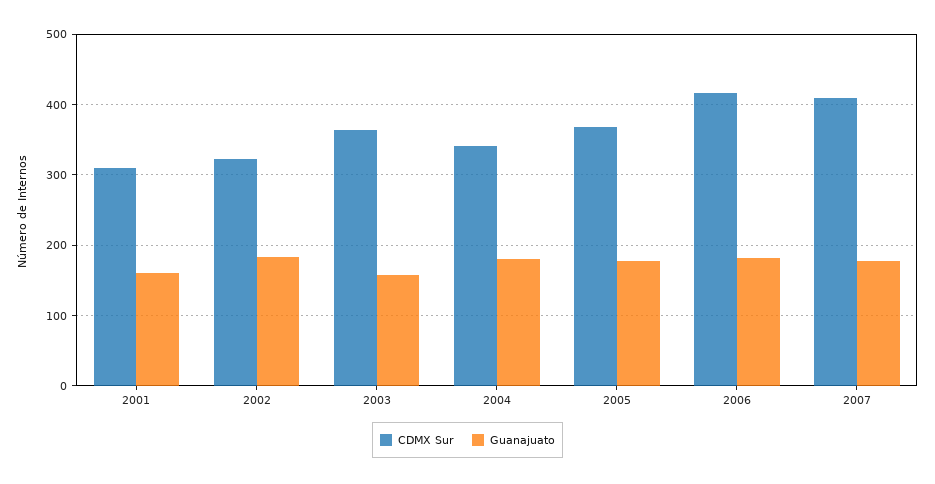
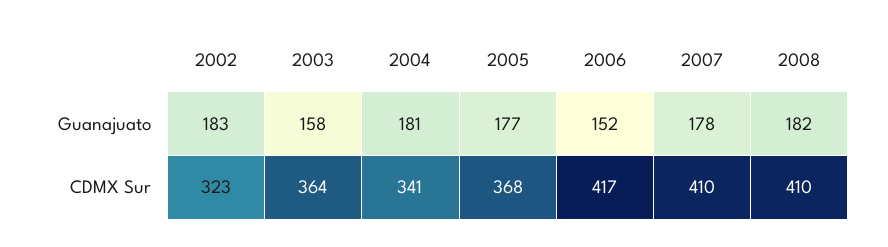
CDMX Sur, 2001: 310 -> none
Guanajuato, 2001: 160 -> none
Guanajuato, 2006: 180 -> 152
Guanajuato, 2008: none -> 182
CDMX Sur, 2008: none -> 410

